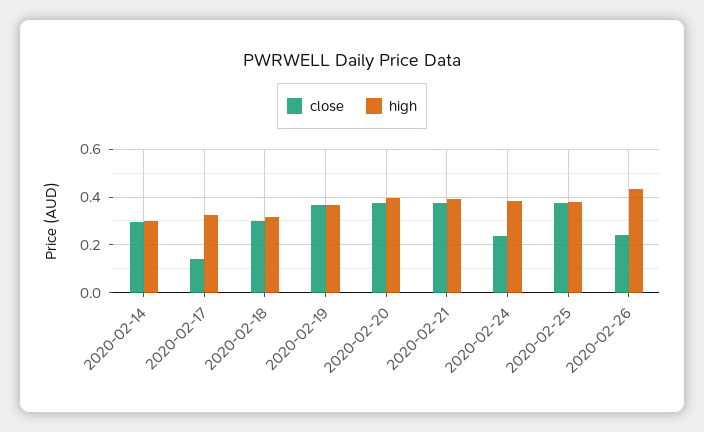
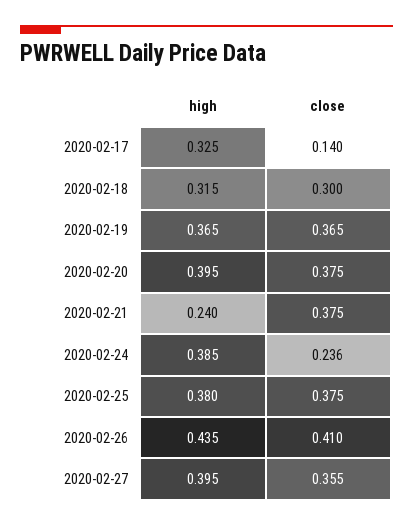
close, 2020-02-14: 0.3 -> none
high, 2020-02-14: 0.3 -> none
high, 2020-02-21: 0.4 -> 0.24
close, 2020-02-26: 0.25 -> 0.41
high, 2020-02-27: none -> 0.395
close, 2020-02-27: none -> 0.355

